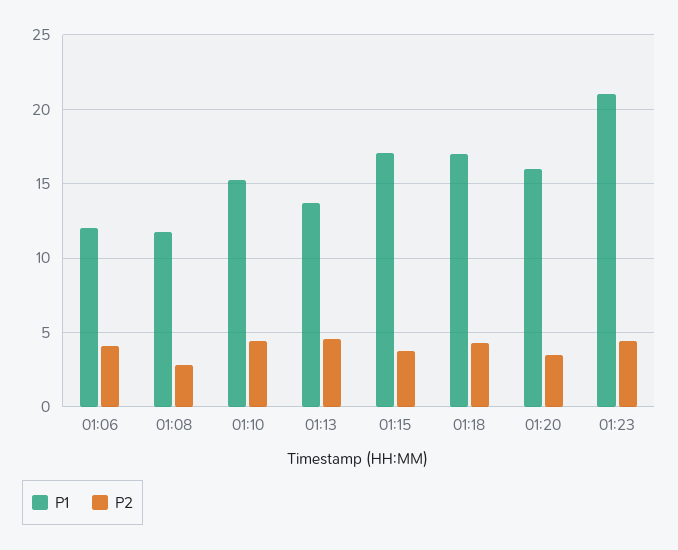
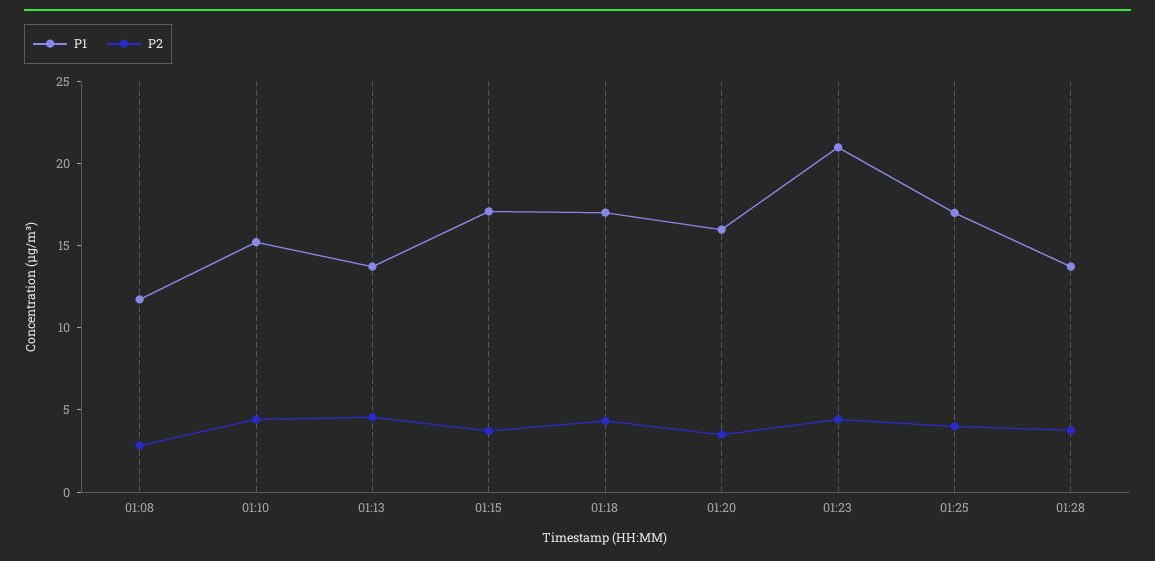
P1, 01:06: 12 -> none
P2, 01:06: 4 -> none
P1, 01:25: none -> 17
P2, 01:25: none -> 4
P1, 01:28: none -> 14
P2, 01:28: none -> 4

